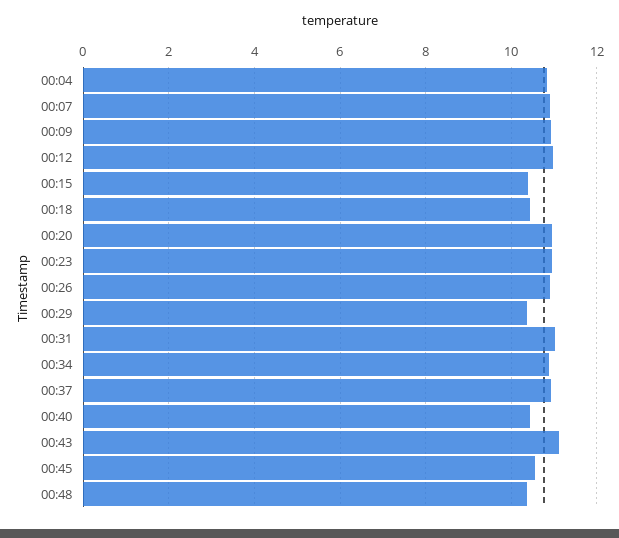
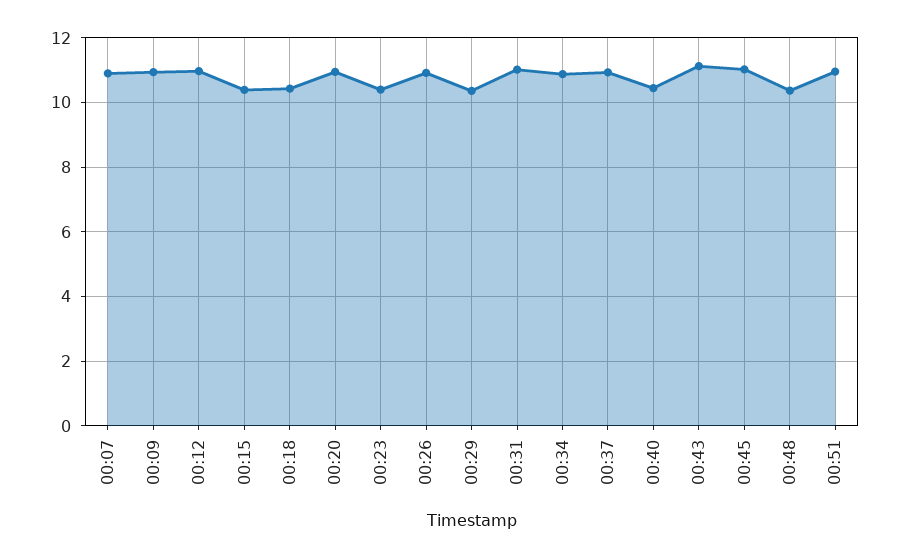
00:04: 10.8 -> none
00:23: 11 -> 10.4
00:45: 10.6 -> 11
00:51: none -> 11

